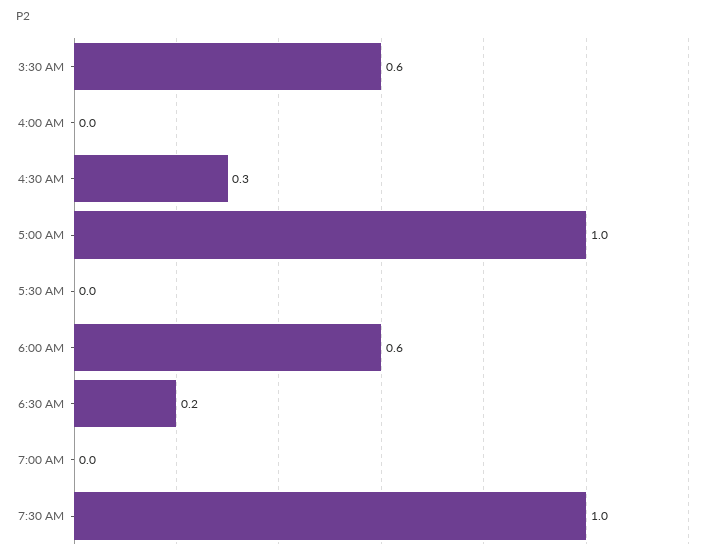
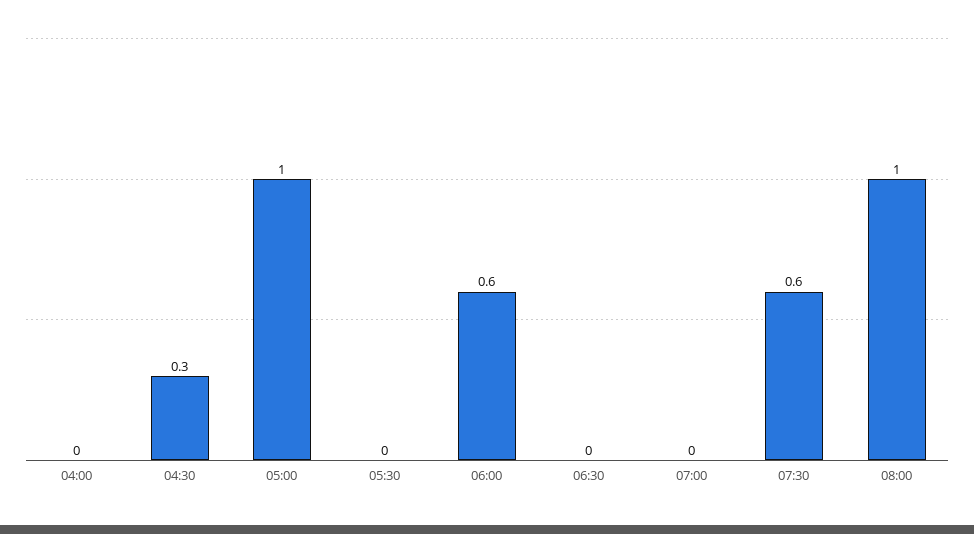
3:30 AM: 0.6 -> none
6:30 AM: 0.2 -> 0
7:30 AM: 1 -> 0.6
08:00: none -> 1

